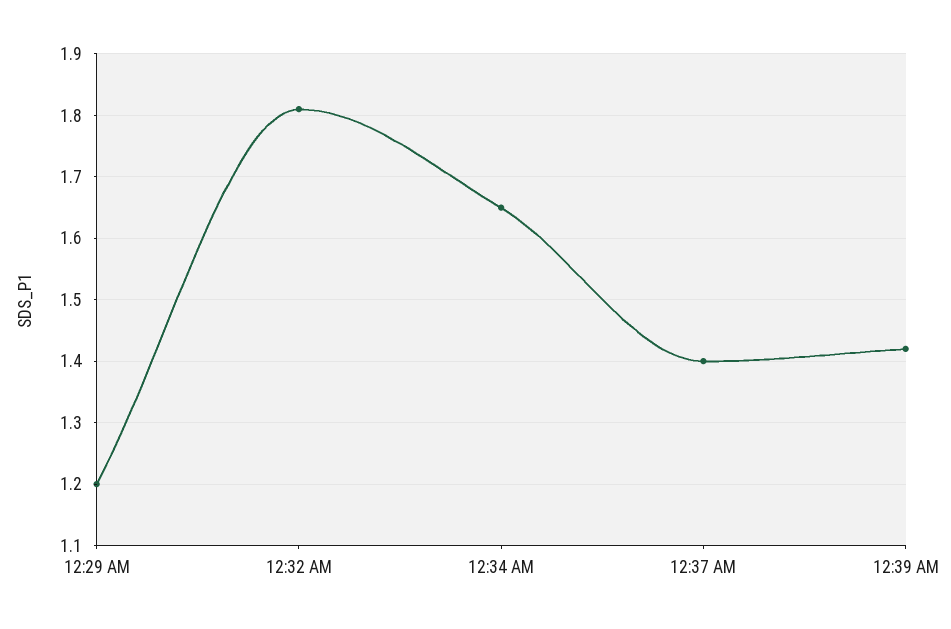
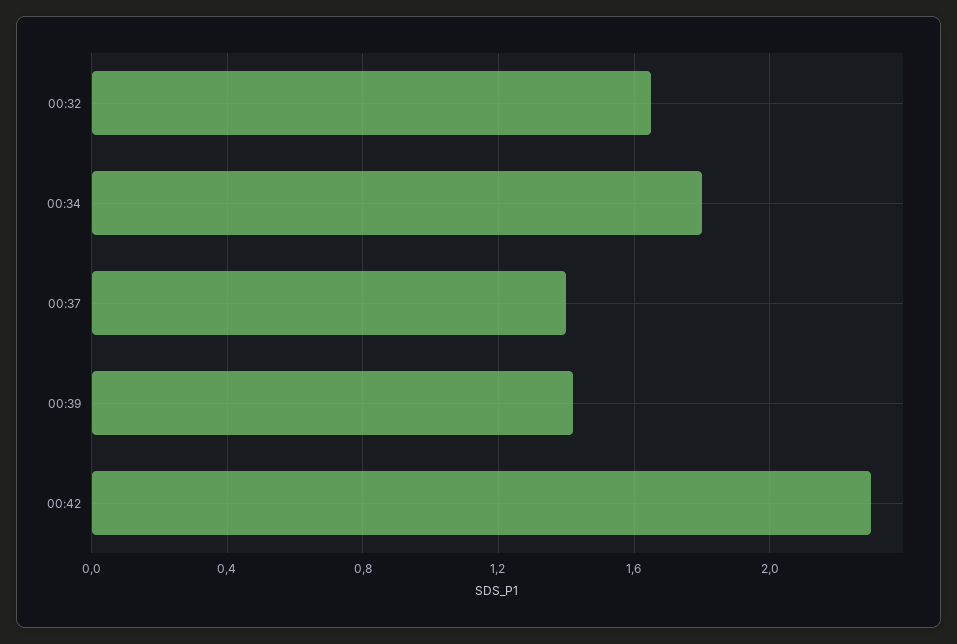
12:29 AM: 1.2 -> none
12:32 AM: 1.81 -> 1.65
12:34 AM: 1.65 -> 1.8
00:42: none -> 2.3

